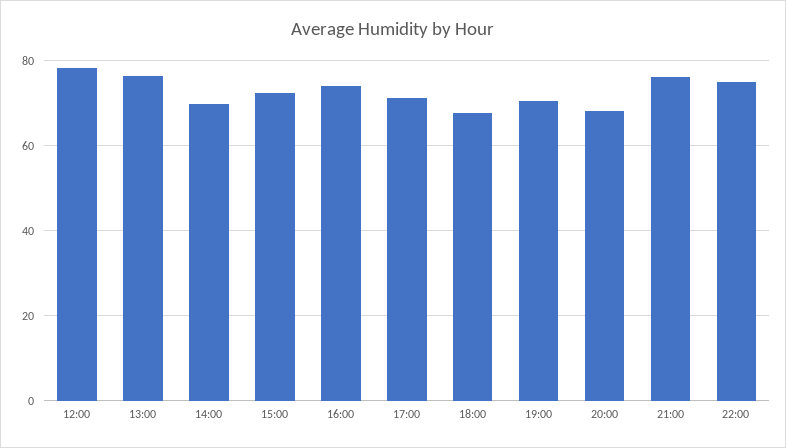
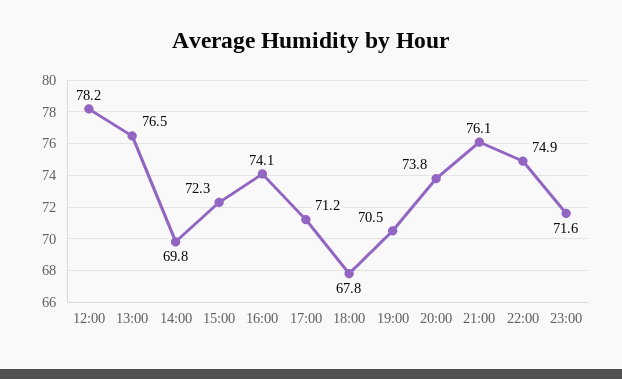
20:00: 68 -> 73.8
23:00: none -> 71.6

